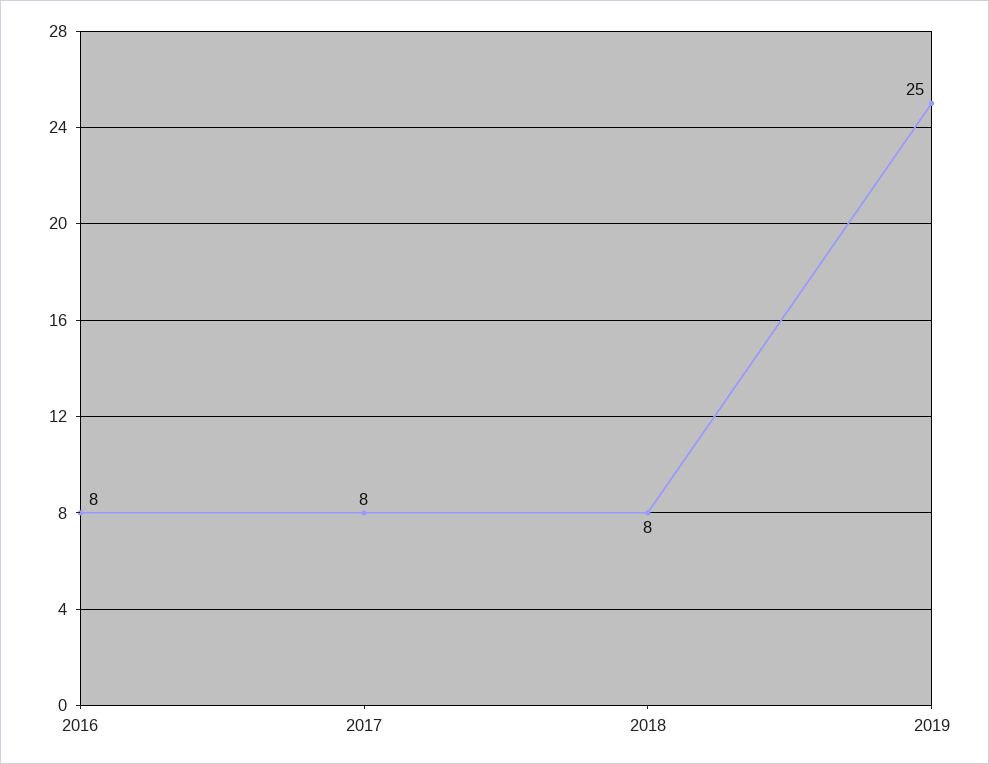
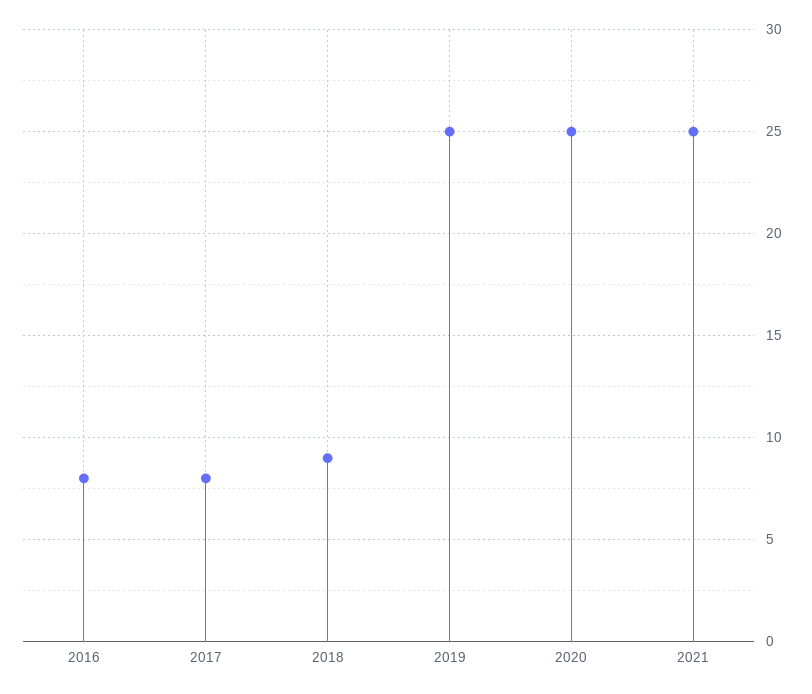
2018: 8 -> 9
2020: none -> 25
2021: none -> 25

